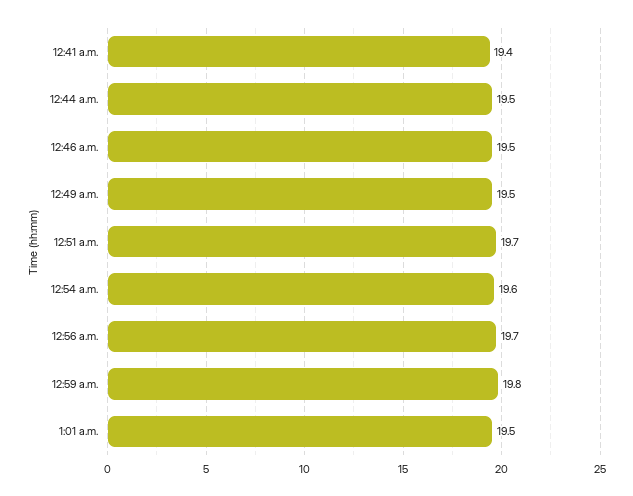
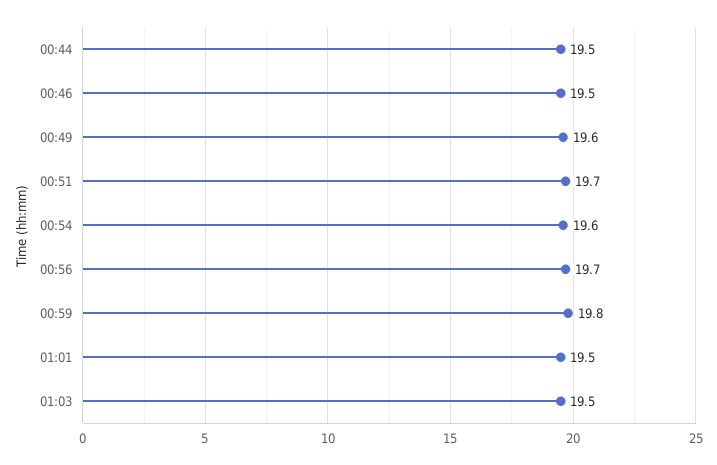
12:41 a.m.: 19.4 -> none
12:49 a.m.: 19.5 -> 19.6
01:03: none -> 19.5

